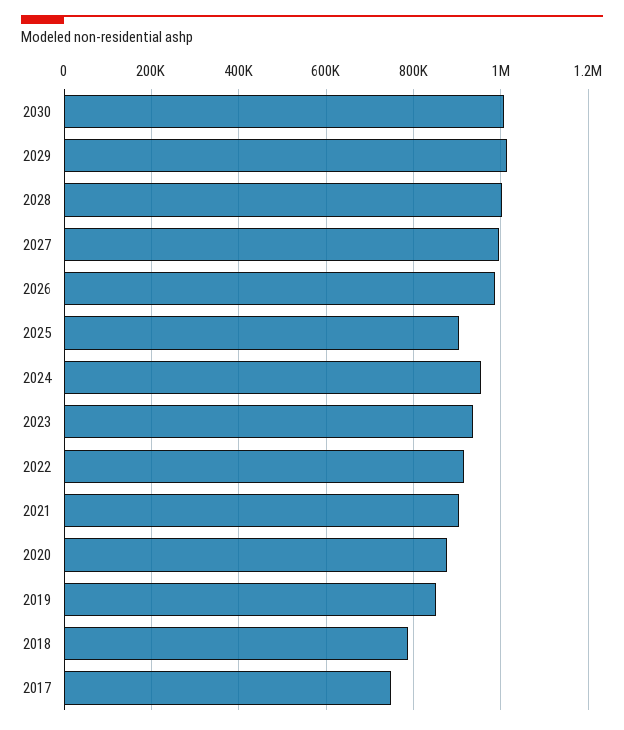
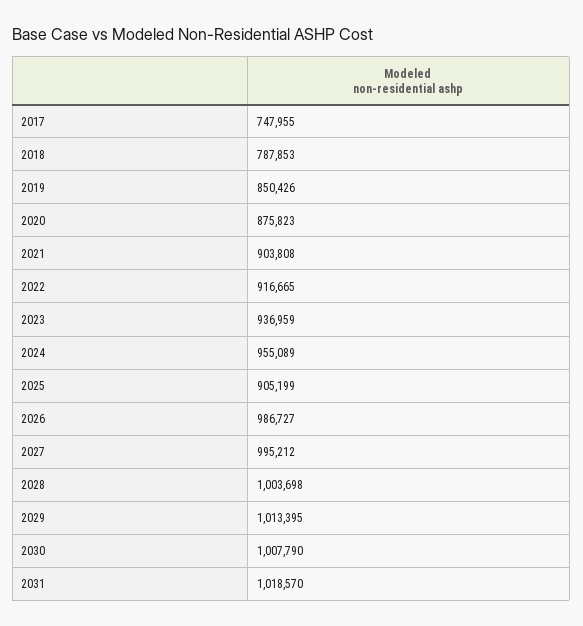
2031: none -> 1018570

